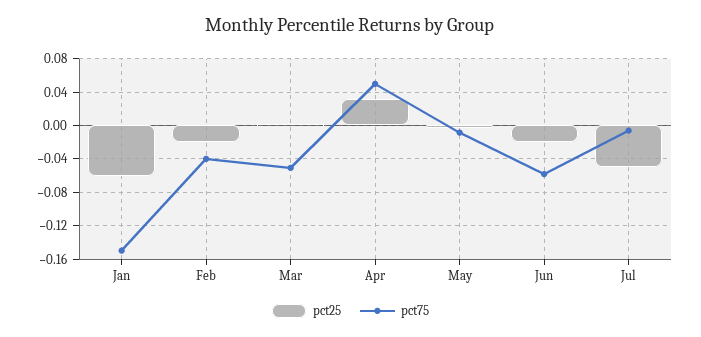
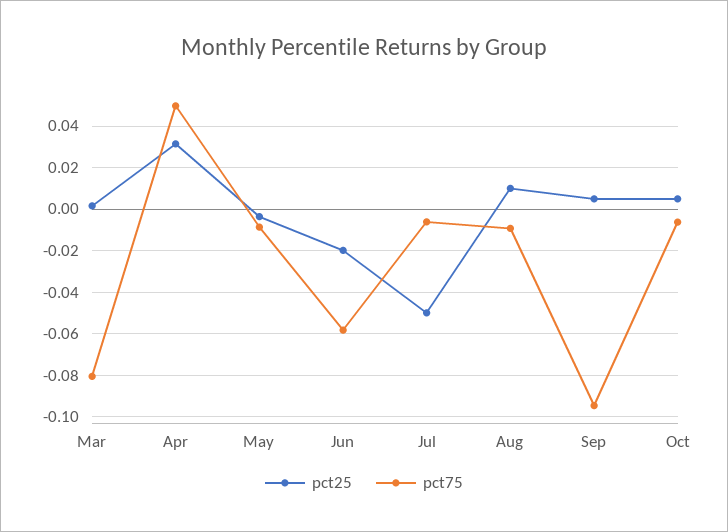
pct25, Jan: -0.06 -> none
pct75, Jan: -0.15 -> none
pct25, Feb: -0.02 -> none
pct75, Feb: -0.04 -> none
pct75, Mar: -0.05 -> -0.08
pct25, Aug: none -> 0.01
pct75, Aug: none -> -0.01
pct25, Sep: none -> 0.005
pct75, Sep: none -> -0.095
pct25, Oct: none -> 0.005
pct75, Oct: none -> -0.005

